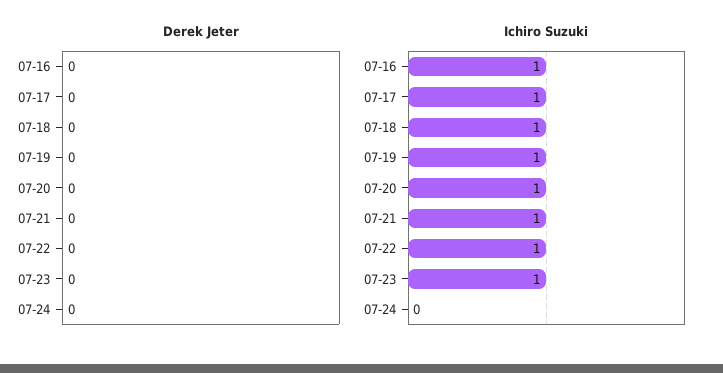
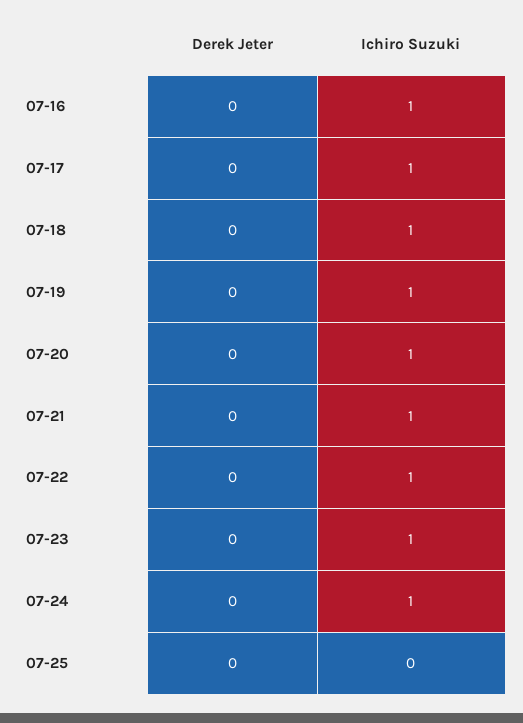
Ichiro Suzuki, 07-24: 0 -> 1
Derek Jeter, 07-25: none -> 0
Ichiro Suzuki, 07-25: none -> 0

